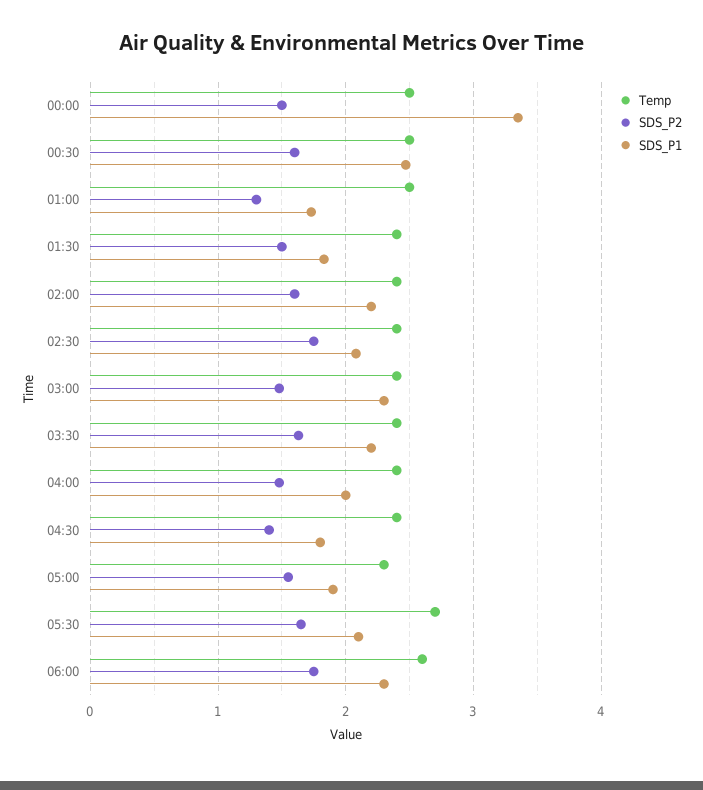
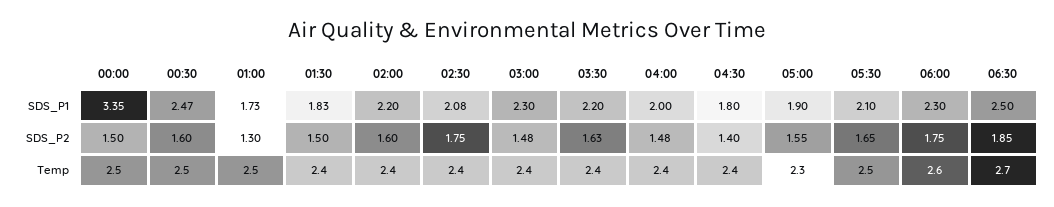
Temp, 05:30: 2.7 -> 2.5
SDS_P1, 06:30: none -> 2.5
SDS_P2, 06:30: none -> 1.85
Temp, 06:30: none -> 2.7

